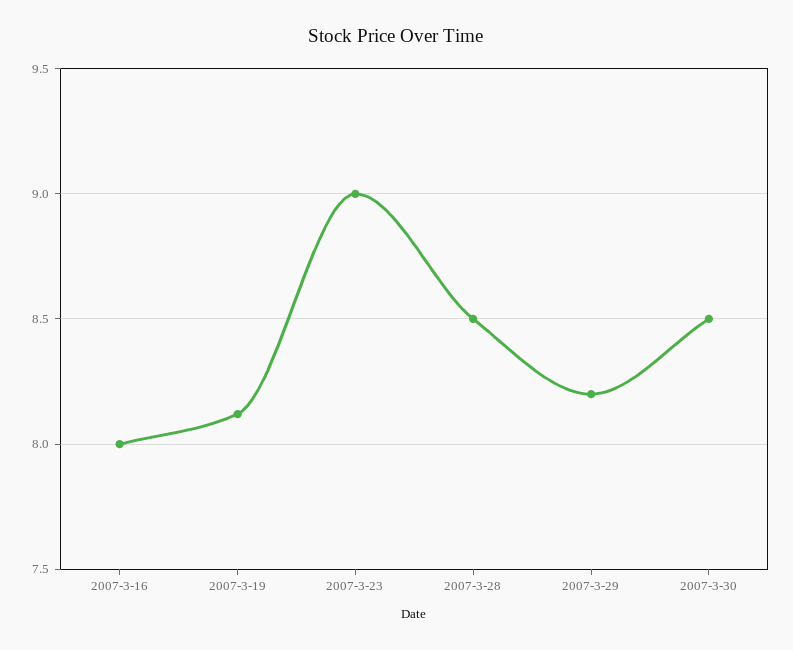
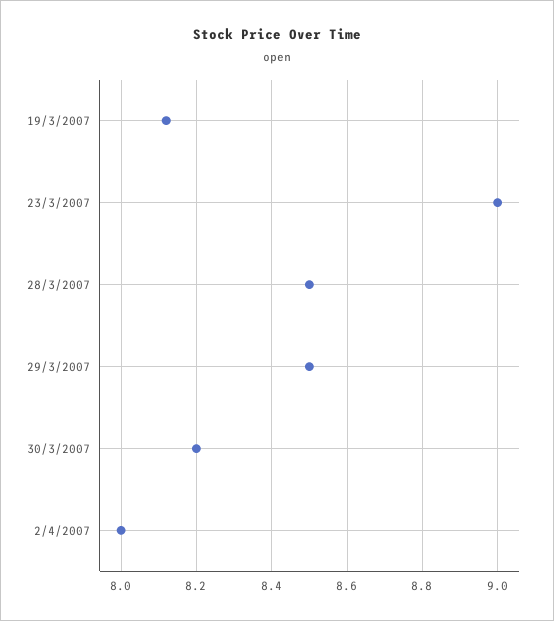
2007-3-16: 8 -> none
2007-3-29: 8.2 -> 8.5
2007-3-30: 8.5 -> 8.2
2/4/2007: none -> 8

